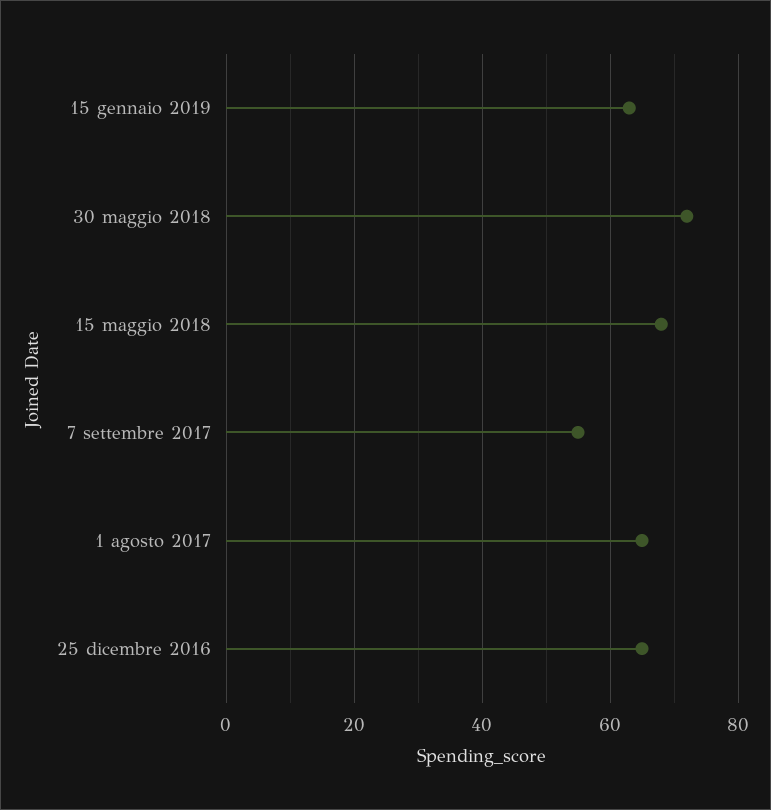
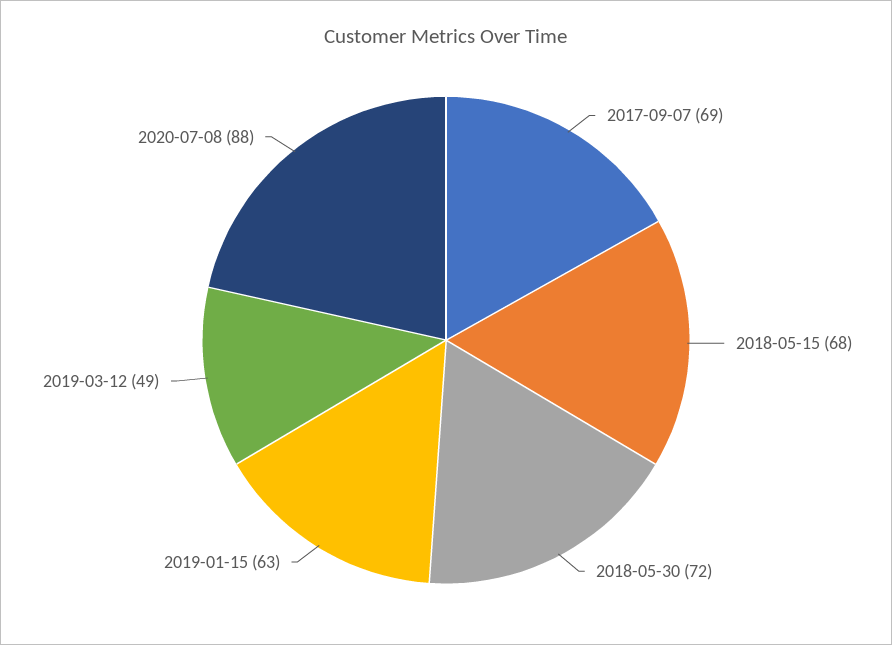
7 settembre 2017: 55 -> 69
1 agosto 2017: 65 -> none
25 dicembre 2016: 65 -> none
2019-03-12: none -> 49
2020-07-08: none -> 88

